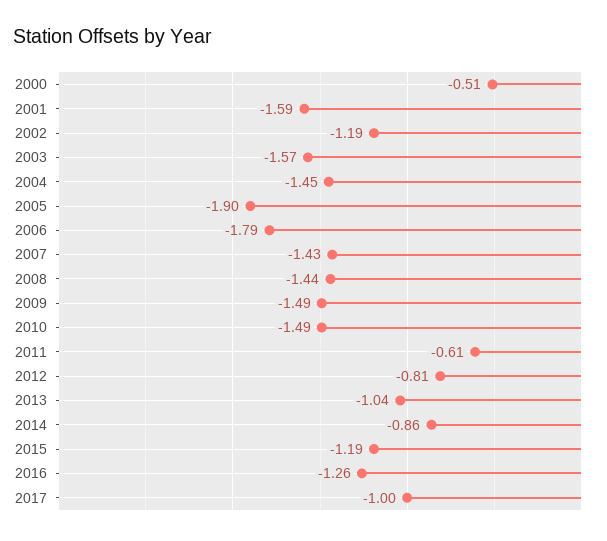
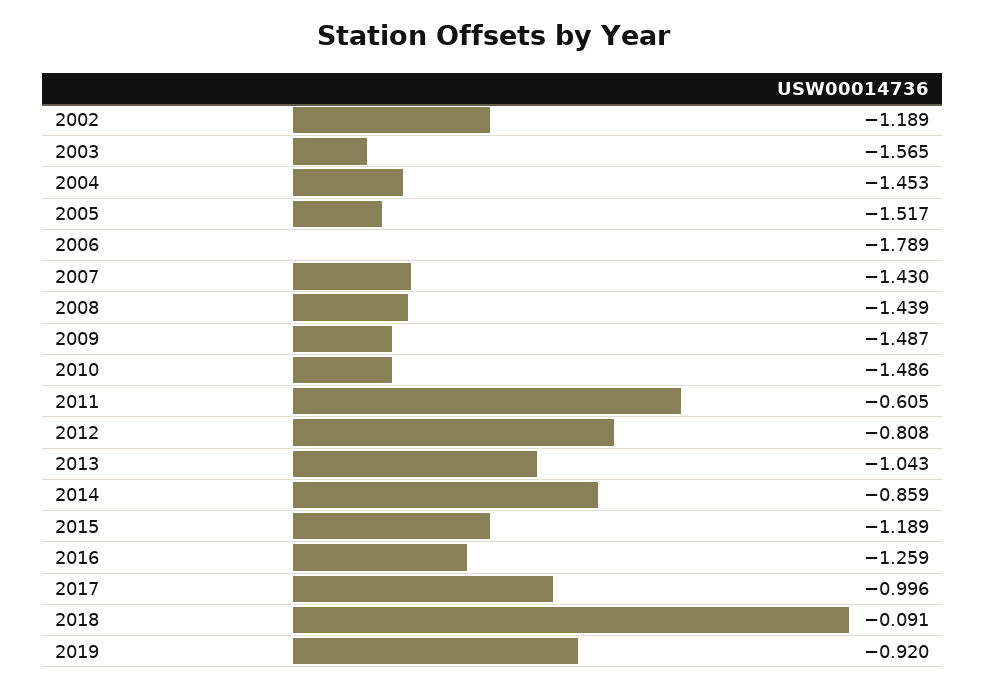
2000: -0.51 -> none
2001: -1.59 -> none
2005: -1.9 -> -1.517
2018: none -> -0.091
2019: none -> -0.92

